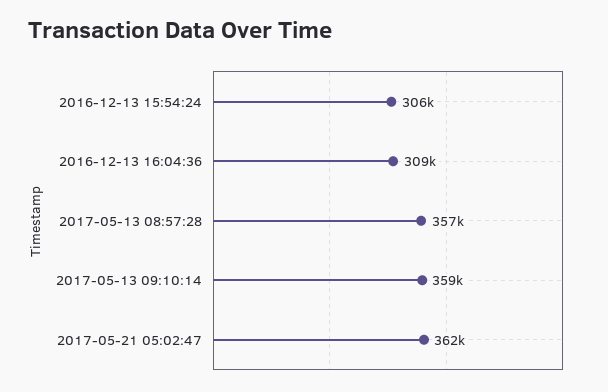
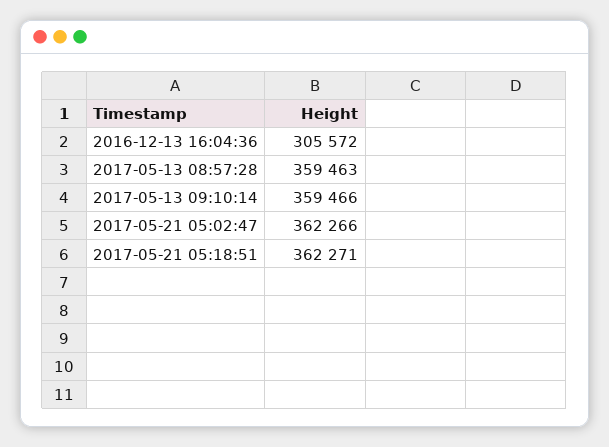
2016-12-13 15:54:24: 306000 -> none
2016-12-13 16:04:36: 309000 -> 305572
2017-05-13 08:57:28: 357000 -> 359463
2017-05-21 05:18:51: none -> 362271

